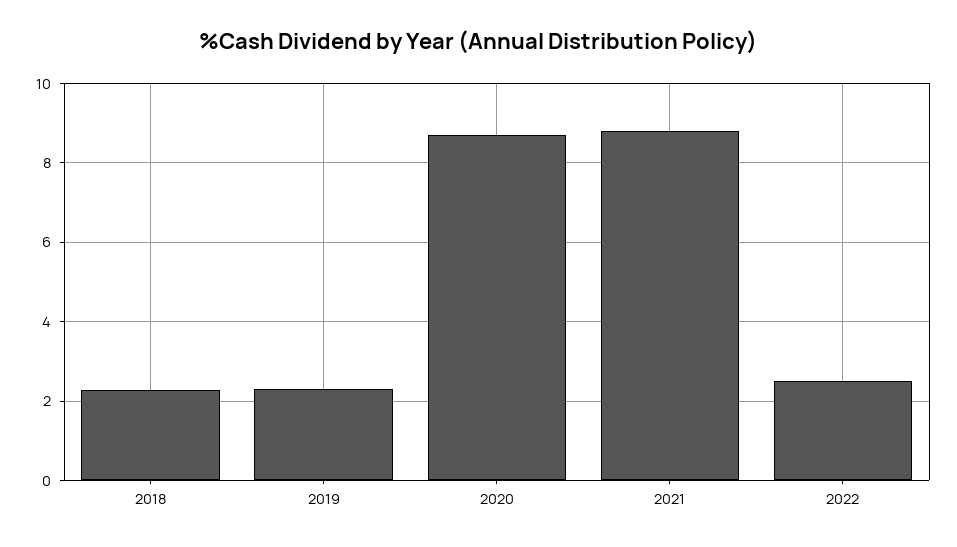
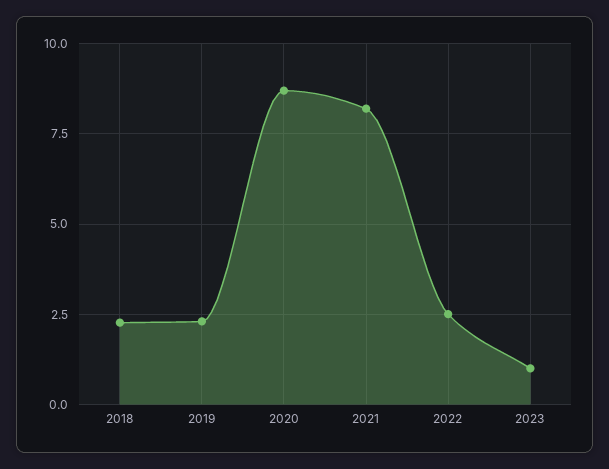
2021: 8.8 -> 8.25
2023: none -> 1

